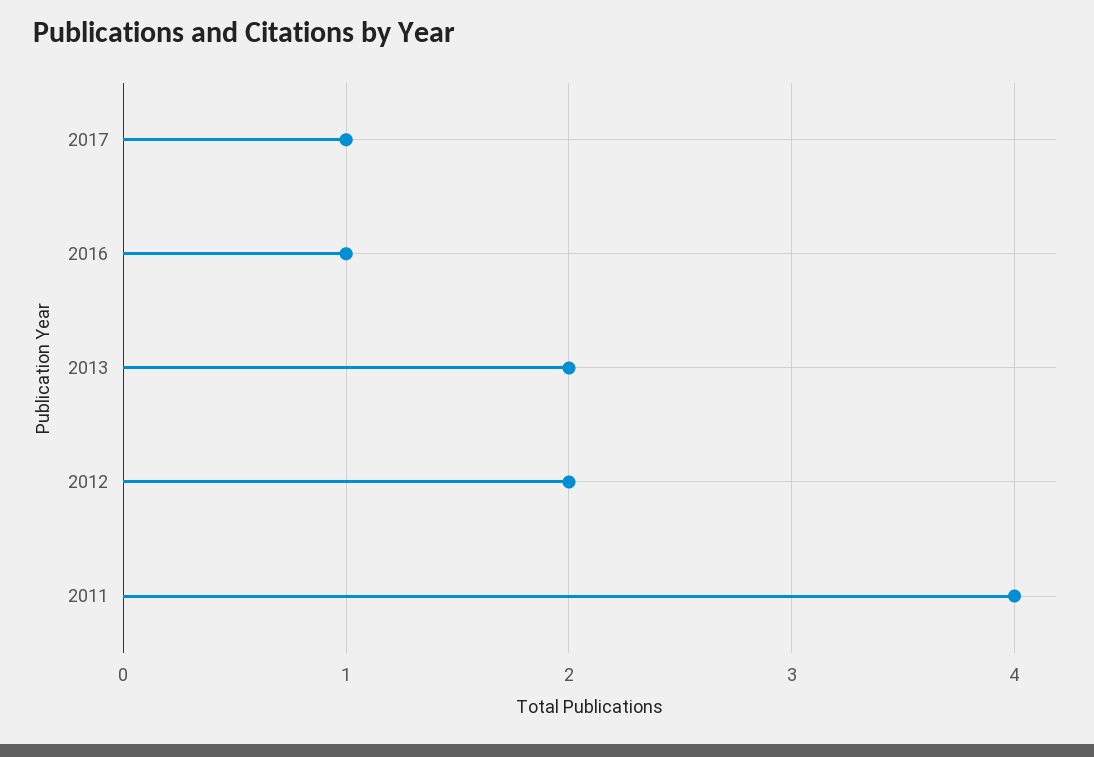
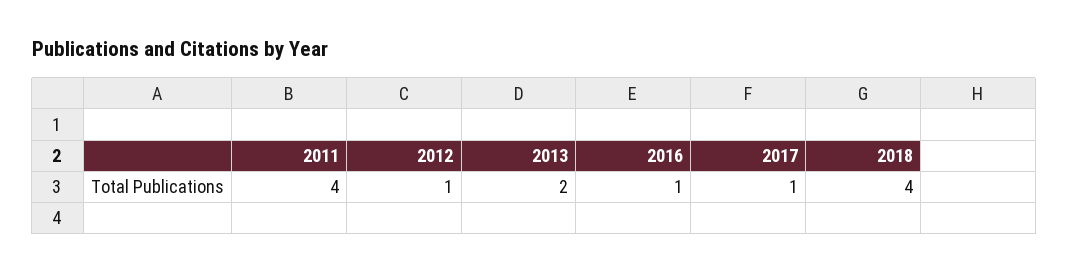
2012: 2 -> 1
2018: none -> 4

